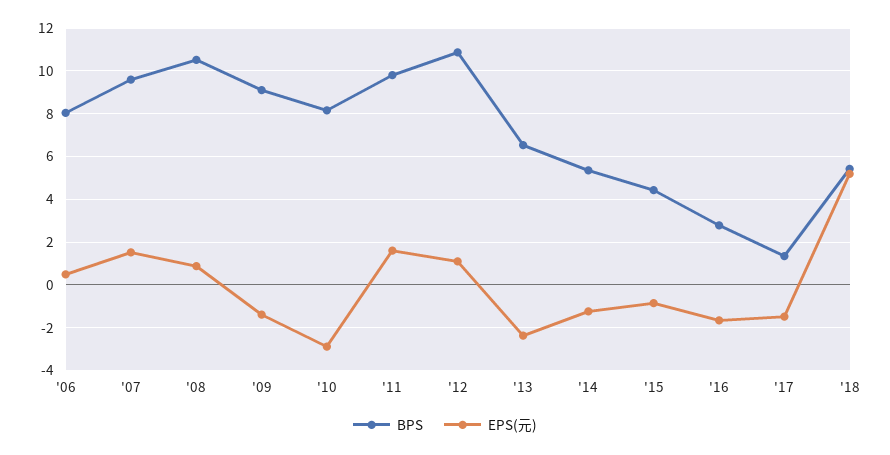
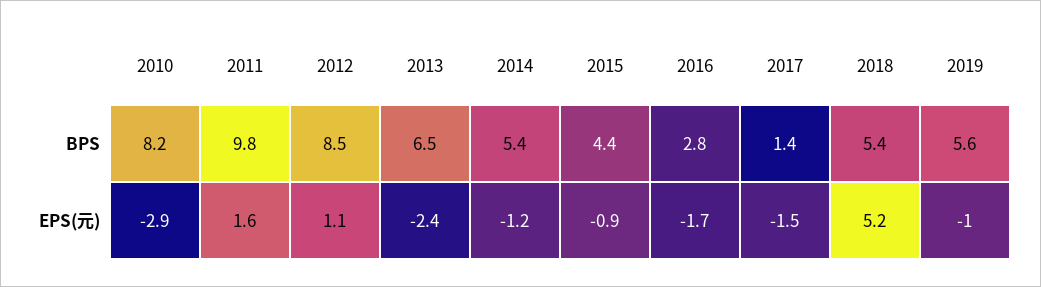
BPS, '06: 8 -> none
EPS(元), '06: 0.5 -> none
BPS, '07: 9.5 -> none
EPS(元), '07: 1.5 -> none
BPS, '08: 10.5 -> none
EPS(元), '08: 1 -> none
BPS, '09: 9 -> none
EPS(元), '09: -1.5 -> none
BPS, '12: 11 -> 8.5
BPS, 2019: none -> 5.6
EPS(元), 2019: none -> -1

